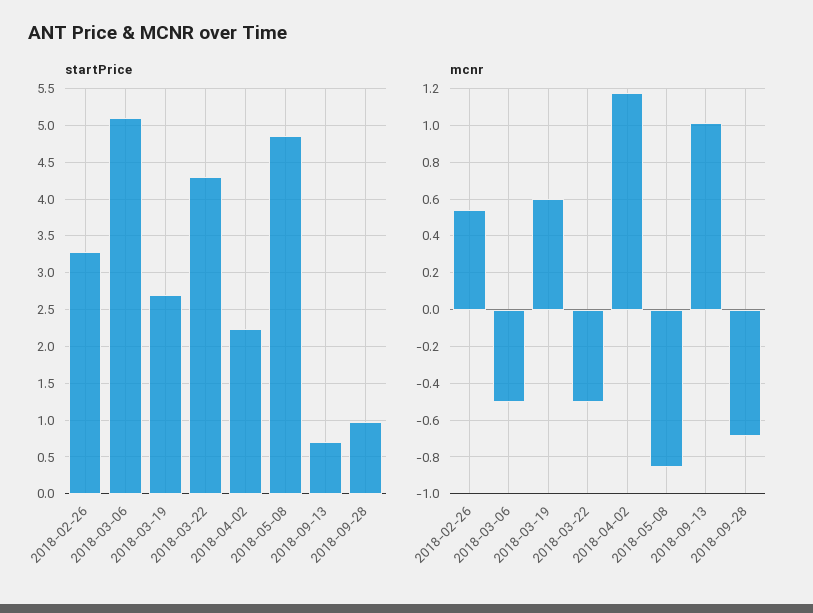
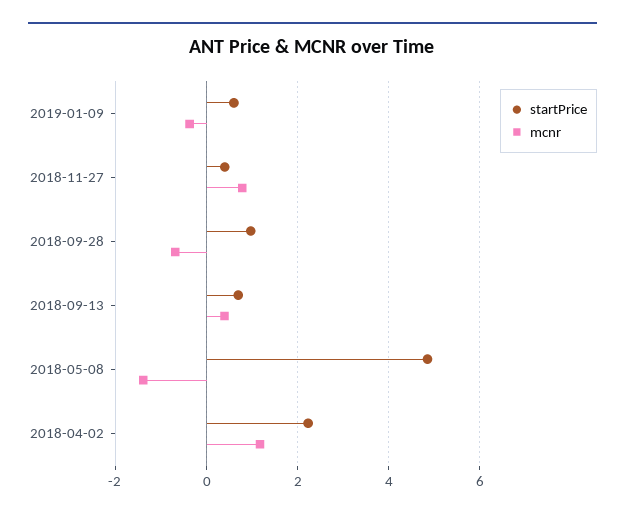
startPrice, 2018-02-26: 3.3 -> none
startPrice, 2018-03-06: 5.1 -> none
startPrice, 2018-03-19: 2.7 -> none
startPrice, 2018-03-22: 4.3 -> none
mcnr, 2018-02-26: 0.55 -> none
mcnr, 2018-03-06: -0.5 -> none
mcnr, 2018-03-19: 0.6 -> none
mcnr, 2018-03-22: -0.5 -> none
mcnr, 2018-05-08: -0.85 -> -1.4
mcnr, 2018-09-13: 1 -> 0.4
startPrice, 2019-01-09: none -> 0.6
mcnr, 2019-01-09: none -> -0.4
startPrice, 2018-11-27: none -> 0.4
mcnr, 2018-11-27: none -> 0.8

